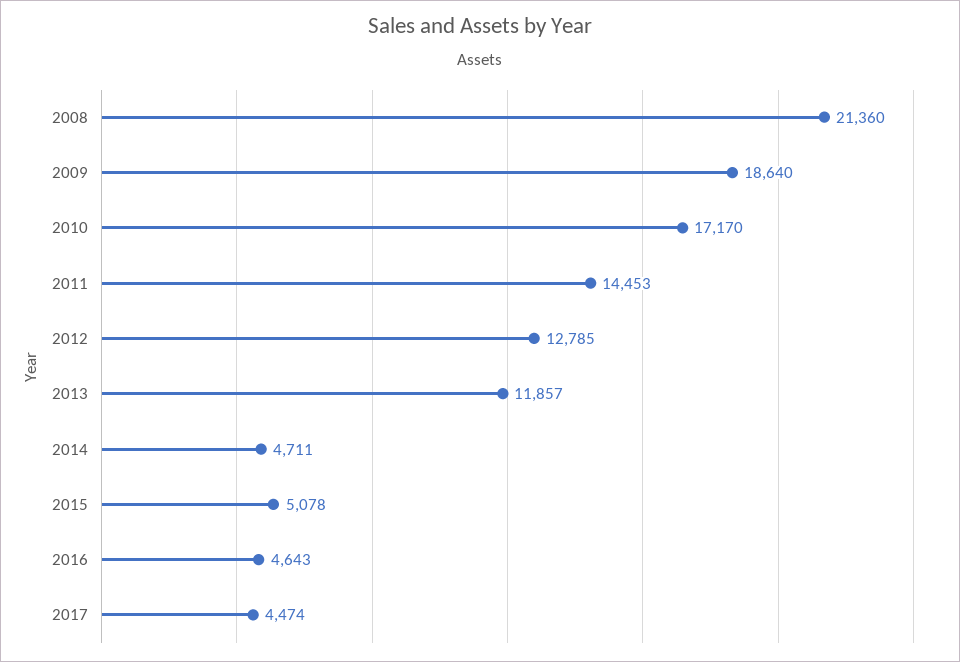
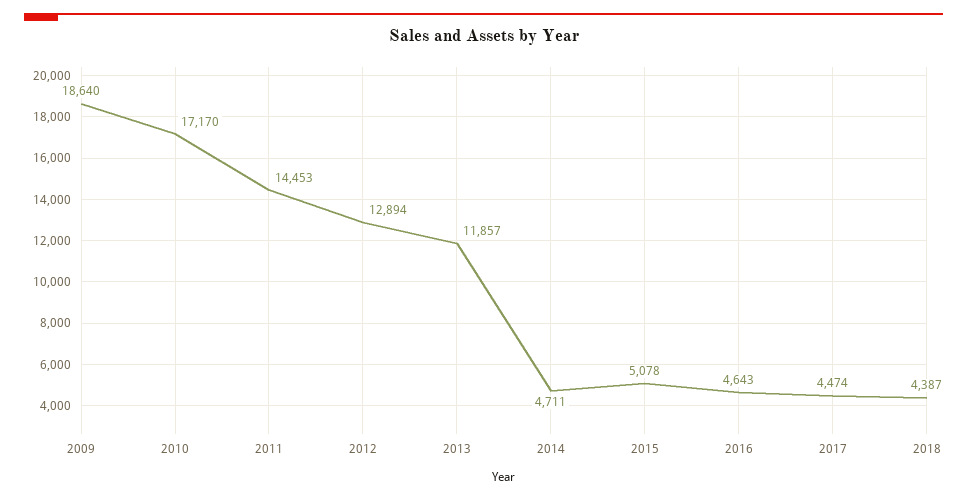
2008: 21360 -> none
2012: 12785 -> 12894
2018: none -> 4387

